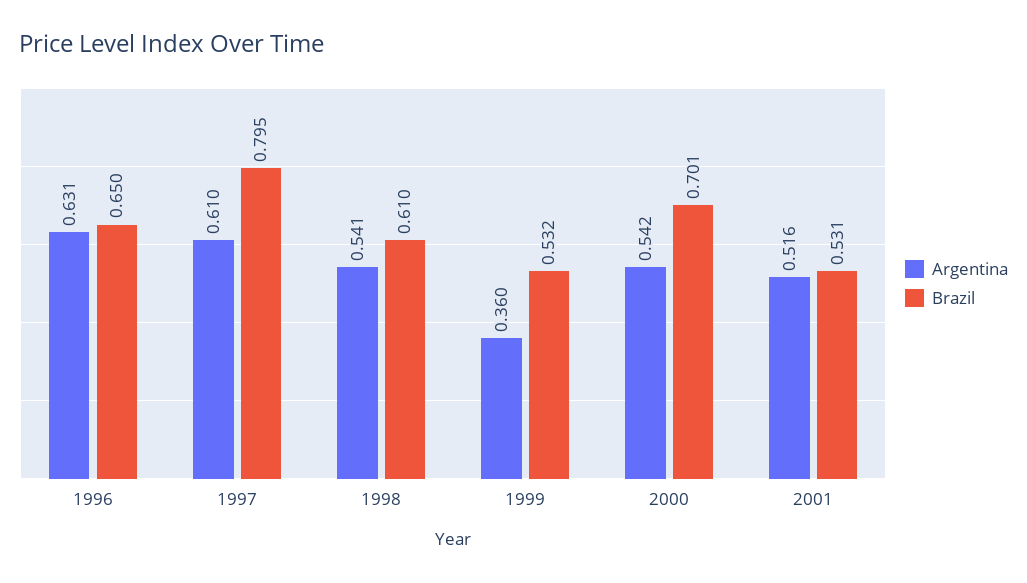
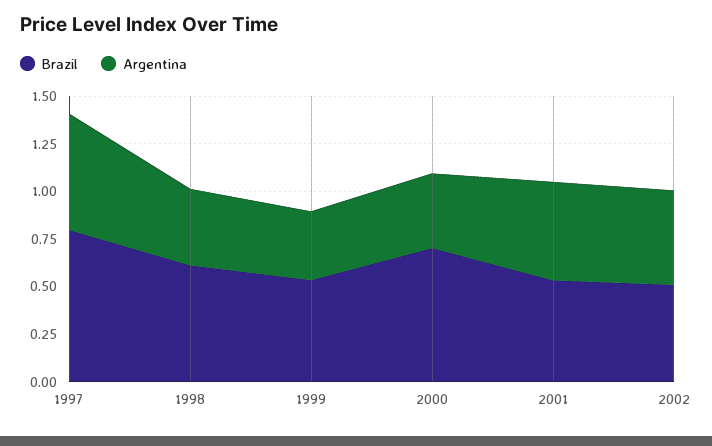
Argentina, 1996: 0.631 -> none
Brazil, 1996: 0.65 -> none
Argentina, 1998: 0.541 -> 0.4
Argentina, 2000: 0.542 -> 0.4
Brazil, 2002: none -> 0.5
Argentina, 2002: none -> 0.5

